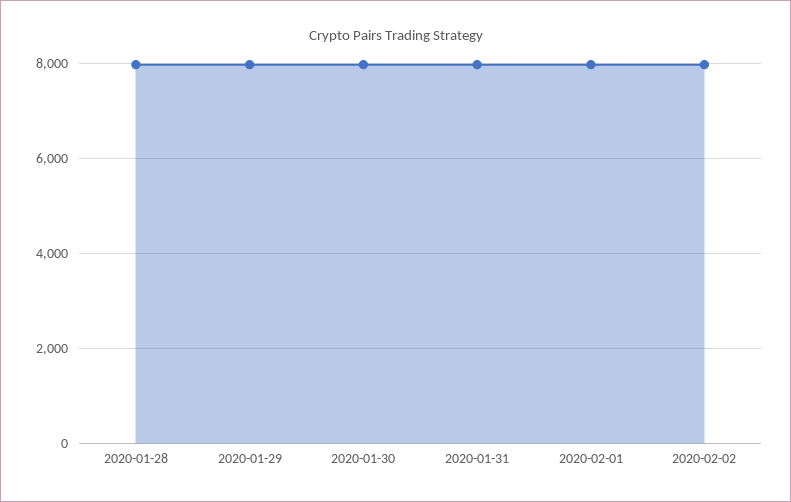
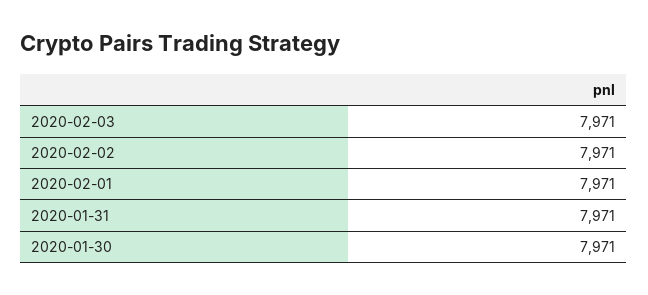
2020-01-28: 8000 -> none
2020-01-29: 8000 -> none
2020-02-03: none -> 7971

